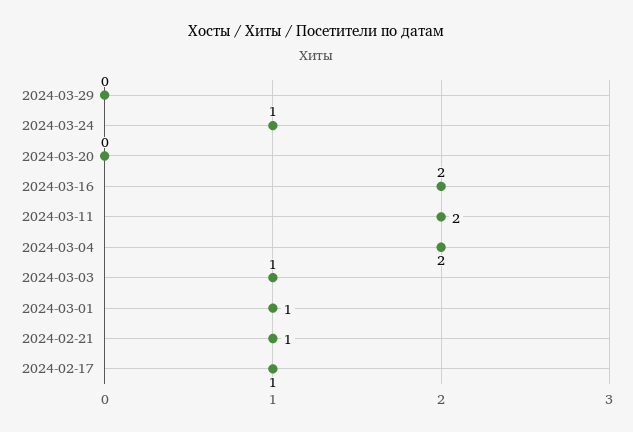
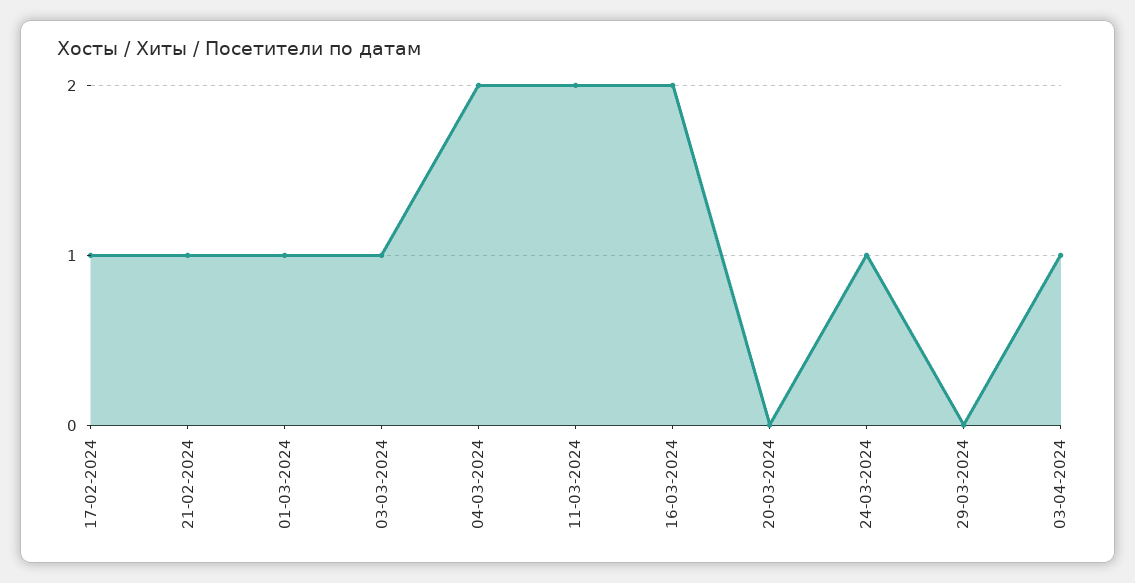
03-04-2024: none -> 1

